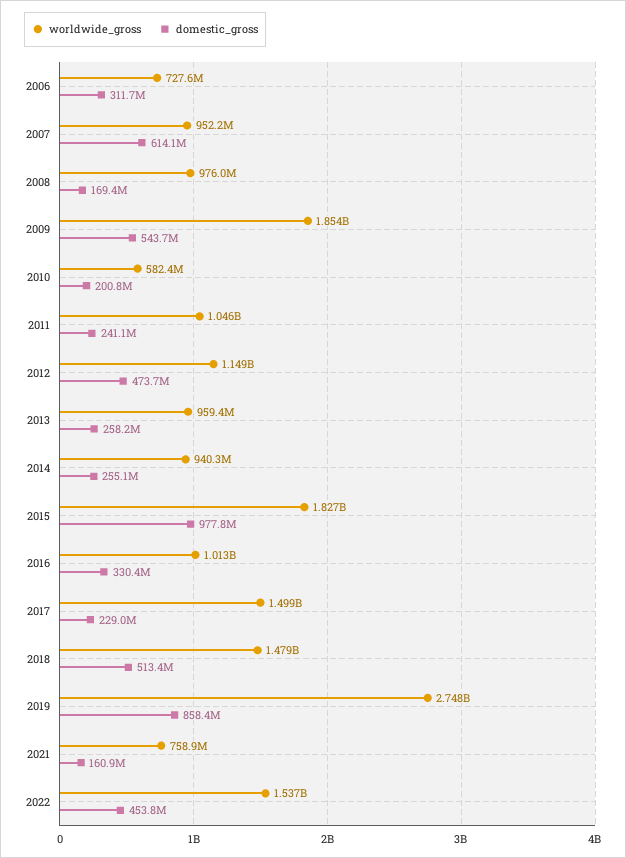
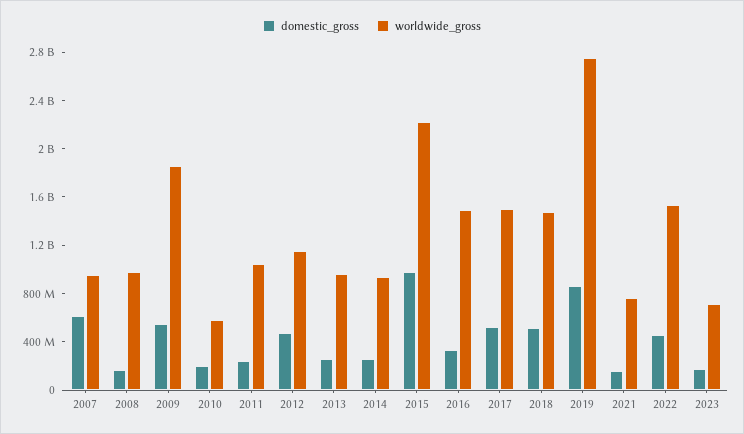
worldwide_gross, 2006: 727600000 -> none
domestic_gross, 2006: 311700000 -> none
worldwide_gross, 2015: 1827000000 -> 2200000000
worldwide_gross, 2016: 1013000000 -> 1500000000
domestic_gross, 2017: 229000000 -> 500000000
domestic_gross, 2023: none -> 200000000
worldwide_gross, 2023: none -> 700000000

